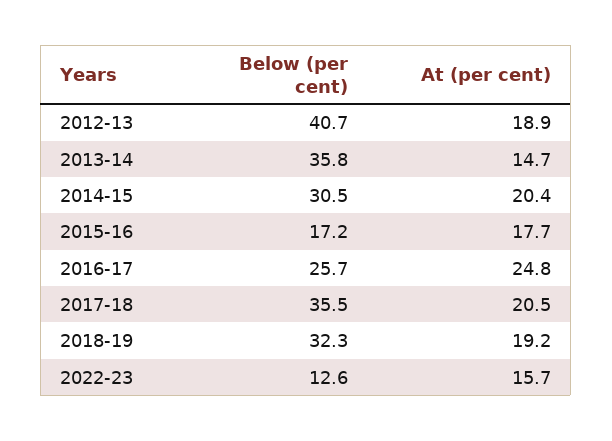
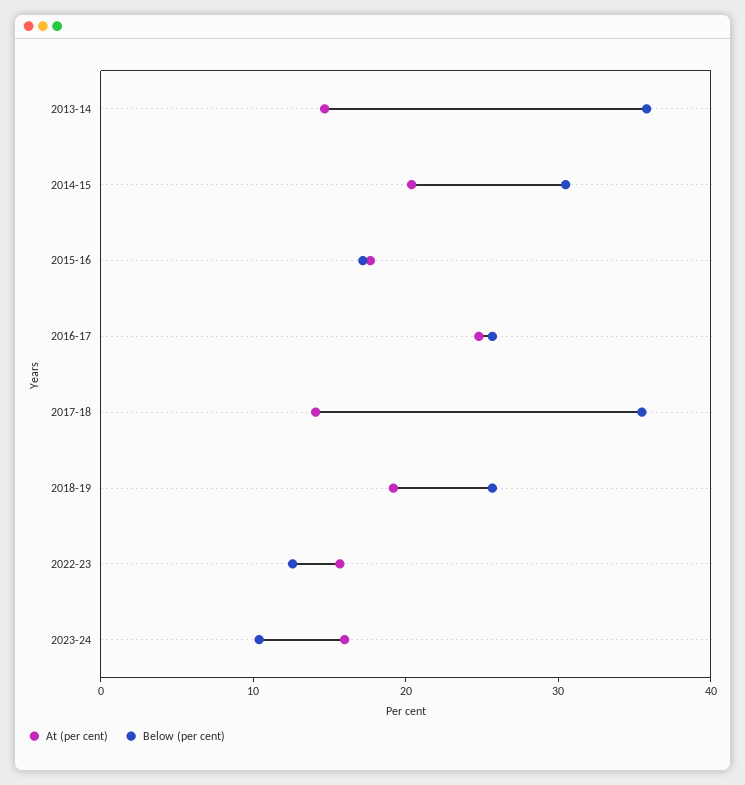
Below (per cent), 2012-13: 40.7 -> none
At (per cent), 2012-13: 18.9 -> none
At (per cent), 2017-18: 20.5 -> 14
Below (per cent), 2018-19: 32.3 -> 26
At (per cent), 2023-24: none -> 16
Below (per cent), 2023-24: none -> 10

